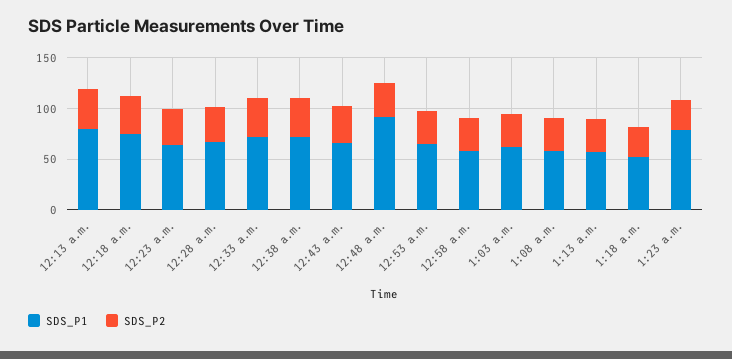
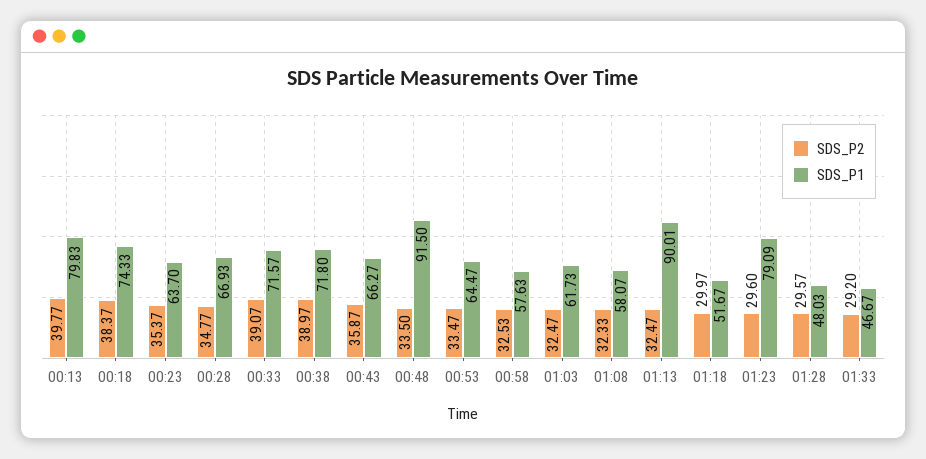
SDS_P1, 1:13 a.m.: 60 -> 90.01
SDS_P2, 01:28: none -> 29.57
SDS_P1, 01:28: none -> 48.03
SDS_P2, 01:33: none -> 29.2
SDS_P1, 01:33: none -> 46.67

